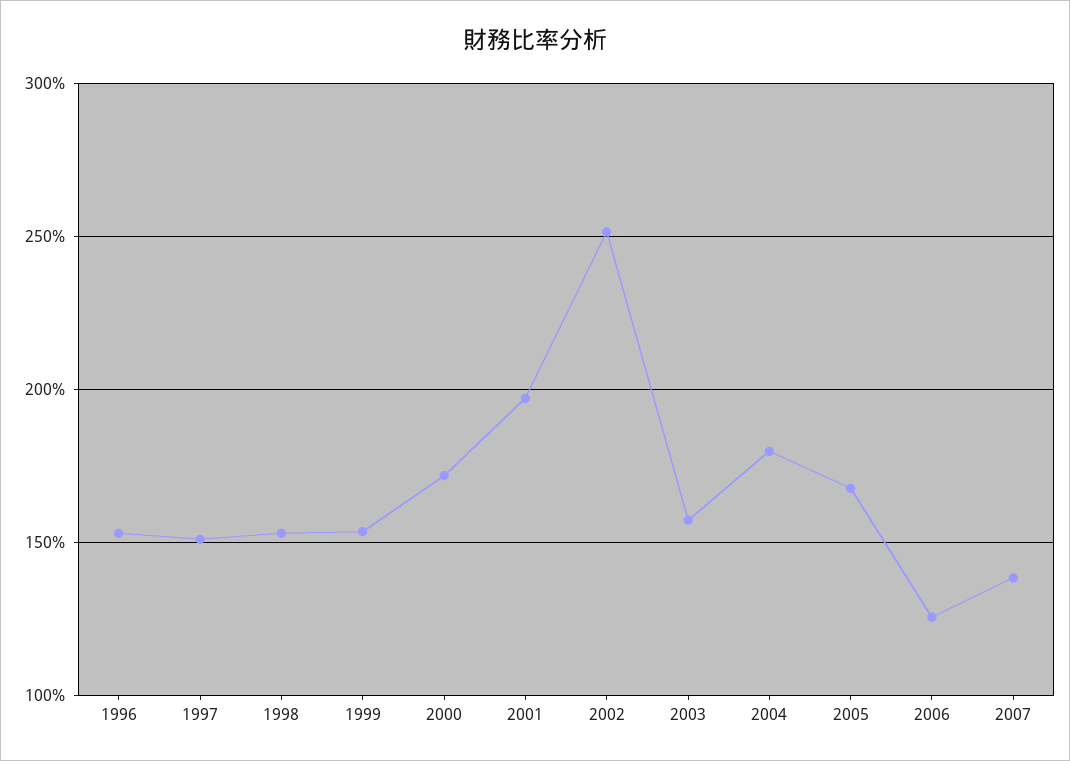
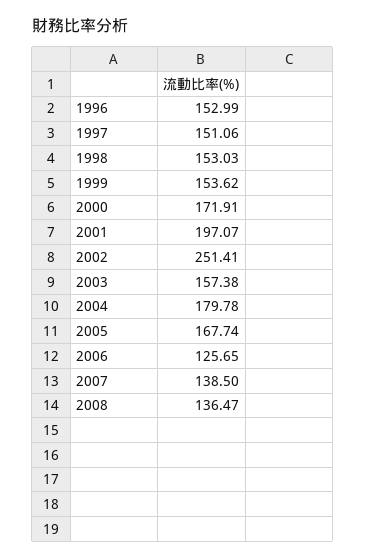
2008: none -> 136.47

